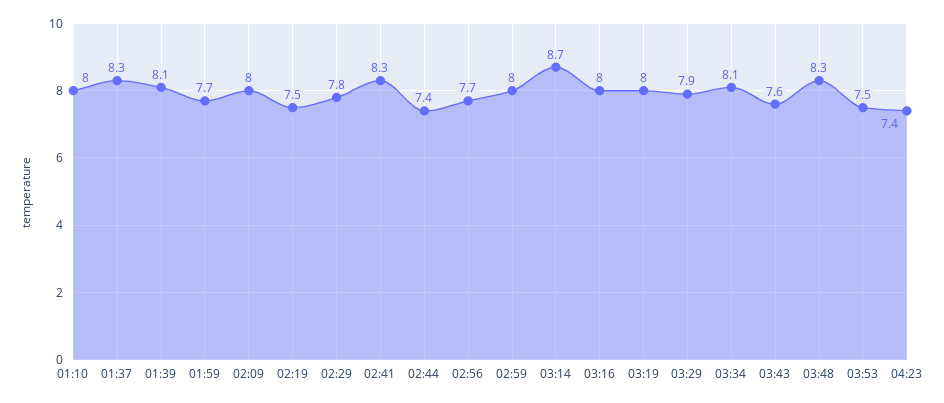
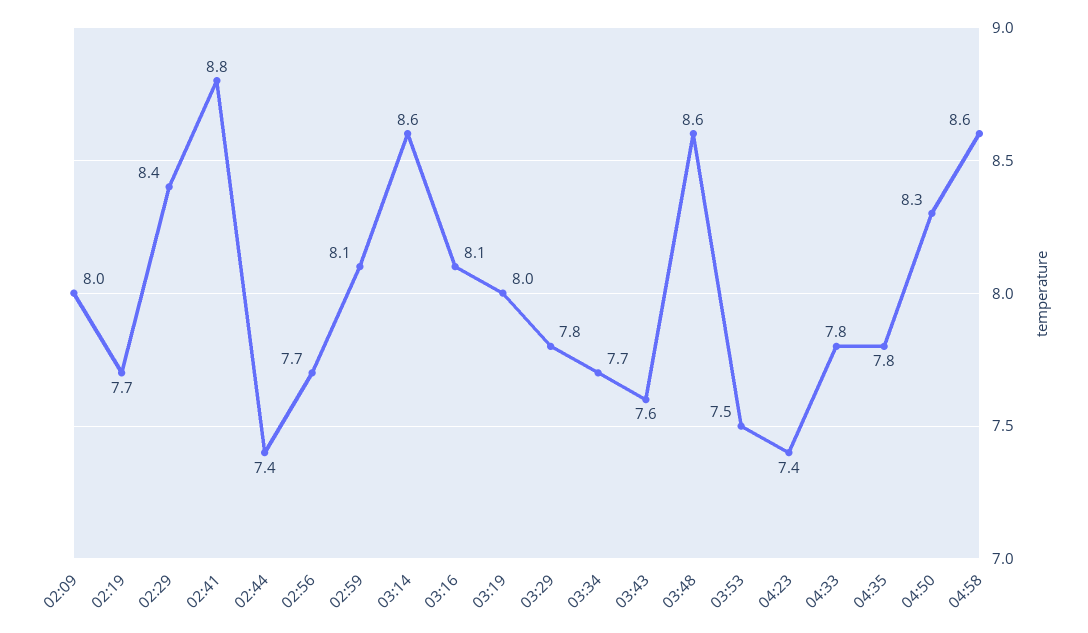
01:10: 8 -> none
01:37: 8.3 -> none
01:39: 8.1 -> none
01:59: 7.7 -> none
02:19: 7.5 -> 7.7
02:29: 7.8 -> 8.4
02:41: 8.3 -> 8.8
02:59: 8 -> 8.1
03:14: 8.7 -> 8.6
03:16: 8 -> 8.1
03:29: 7.9 -> 7.8
03:34: 8.1 -> 7.7
03:48: 8.3 -> 8.6
04:33: none -> 7.8
04:35: none -> 7.8
04:50: none -> 8.3
04:58: none -> 8.6

